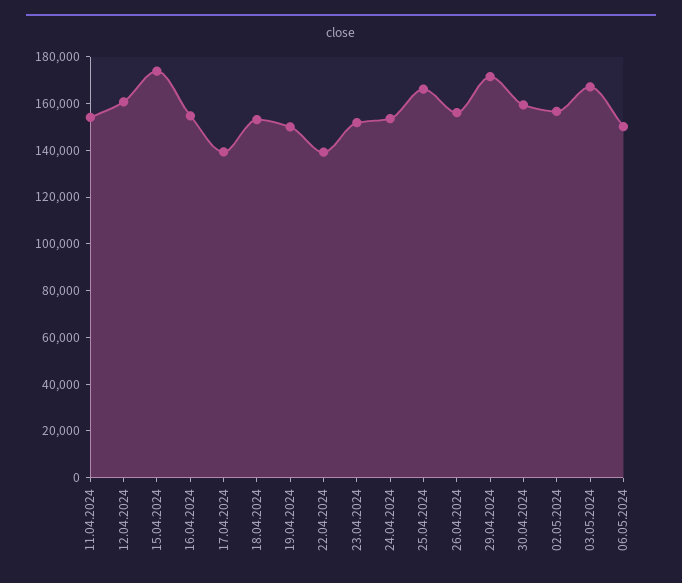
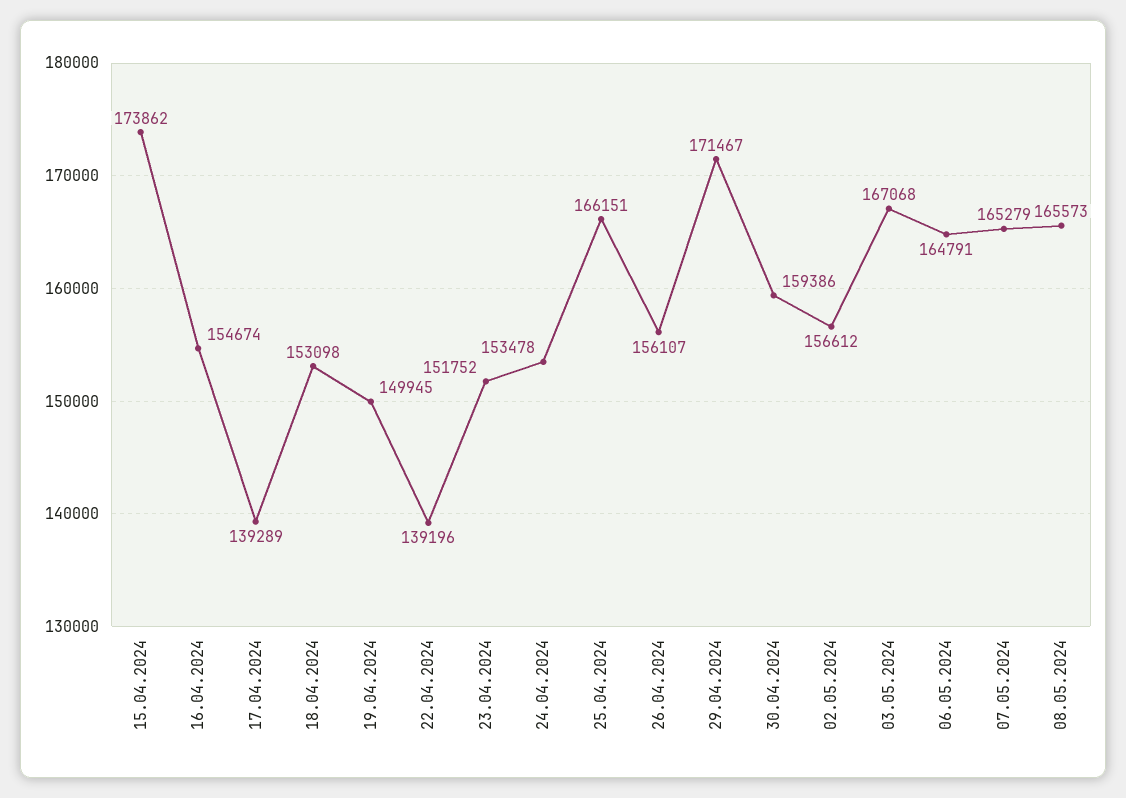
11.04.2024: 155000 -> none
12.04.2024: 160000 -> none
06.05.2024: 150000 -> 164791
07.05.2024: none -> 165279
08.05.2024: none -> 165573

